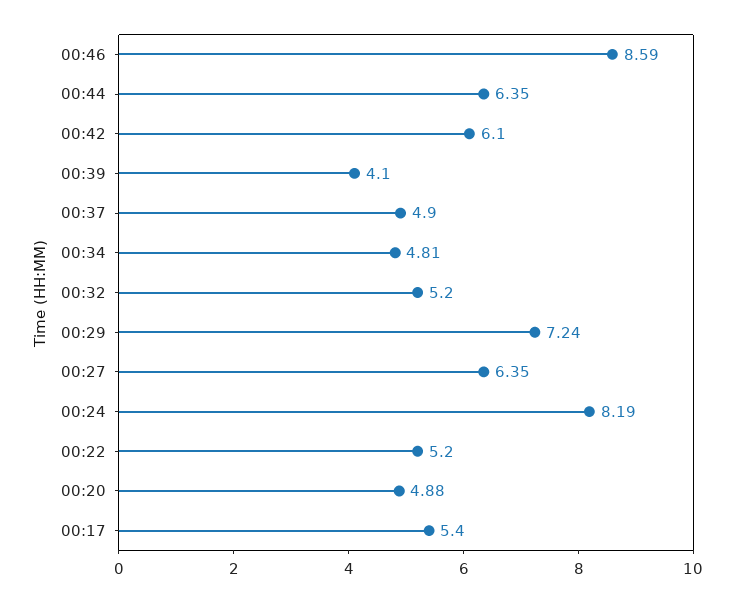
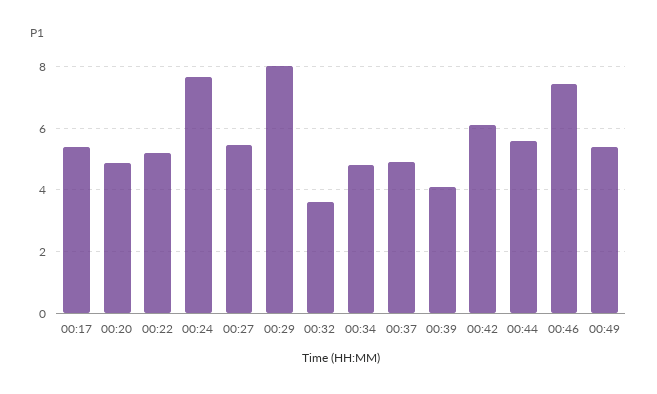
00:46: 8.59 -> 7.4
00:44: 6.35 -> 5.6
00:32: 5.2 -> 3.6
00:29: 7.24 -> 8
00:27: 6.35 -> 5.4
00:24: 8.19 -> 7.6
00:49: none -> 5.4

